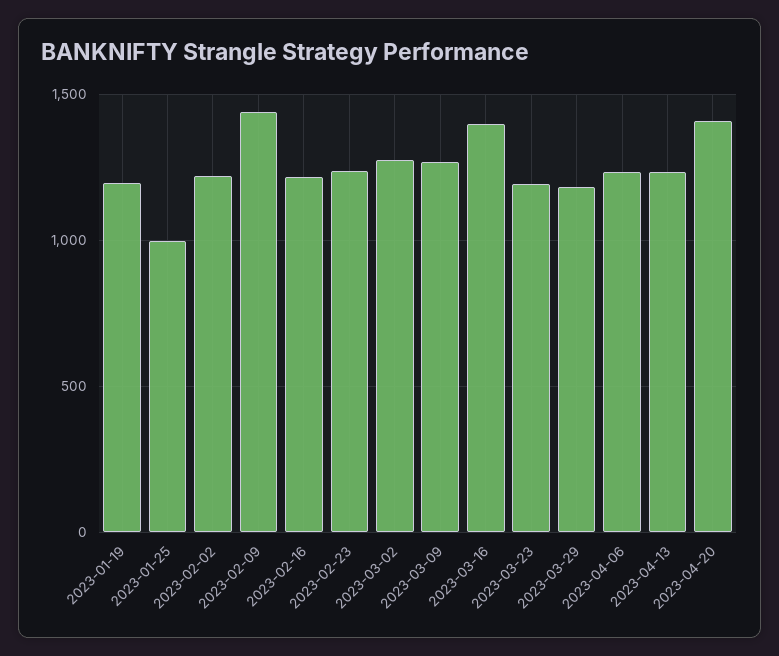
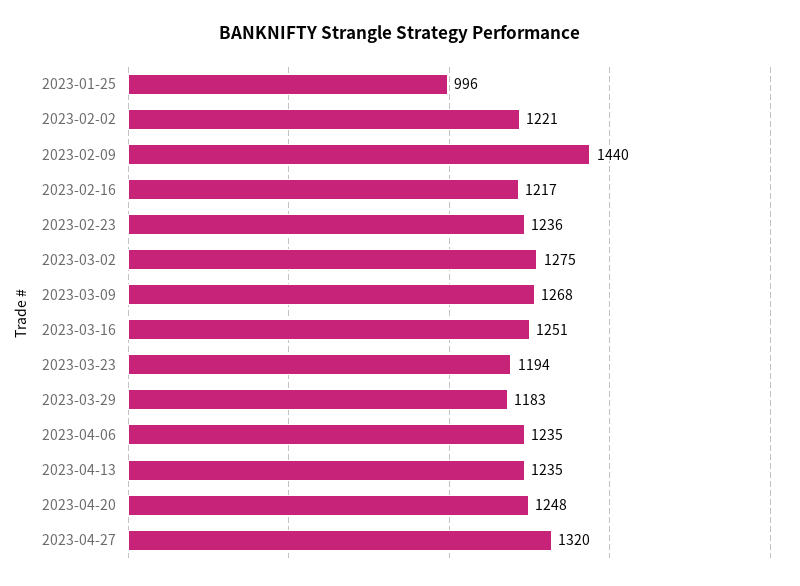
2023-01-19: 1200 -> none
2023-03-16: 1400 -> 1251
2023-04-20: 1400 -> 1248
2023-04-27: none -> 1320

